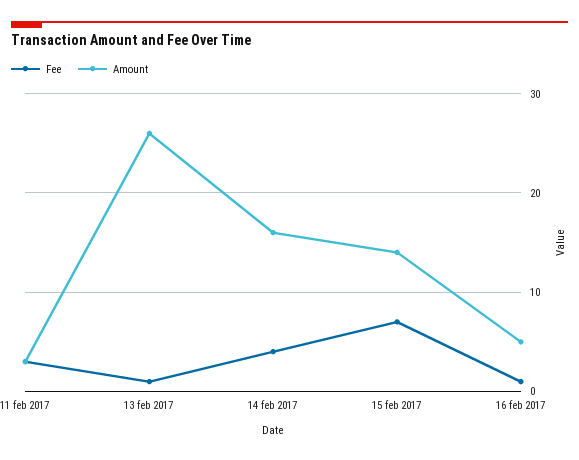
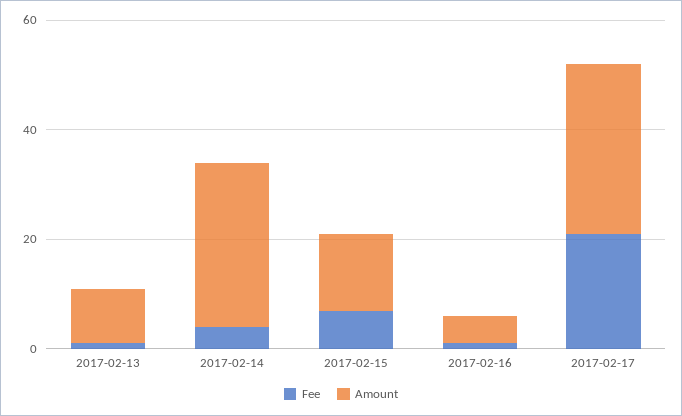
Fee, 11 feb 2017: 3 -> none
Amount, 11 feb 2017: 3 -> none
Amount, 13 feb 2017: 26 -> 10
Amount, 14 feb 2017: 16 -> 30
Fee, 2017-02-17: none -> 20
Amount, 2017-02-17: none -> 30

